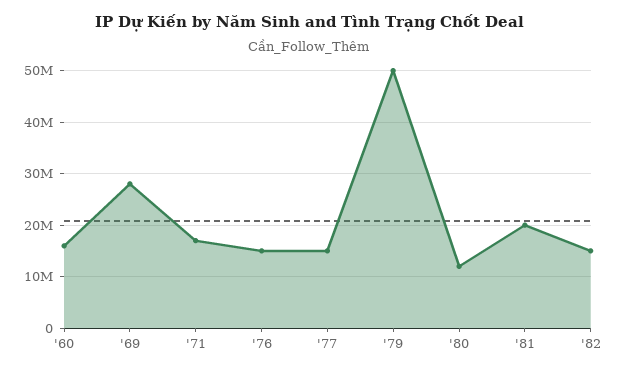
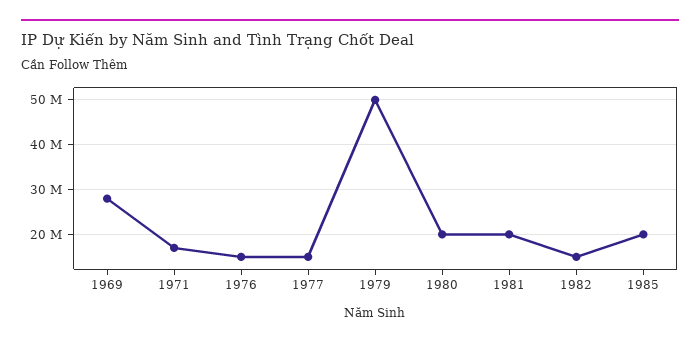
'60: 16000000 -> none
'80: 12000000 -> 20000000
1985: none -> 20000000

